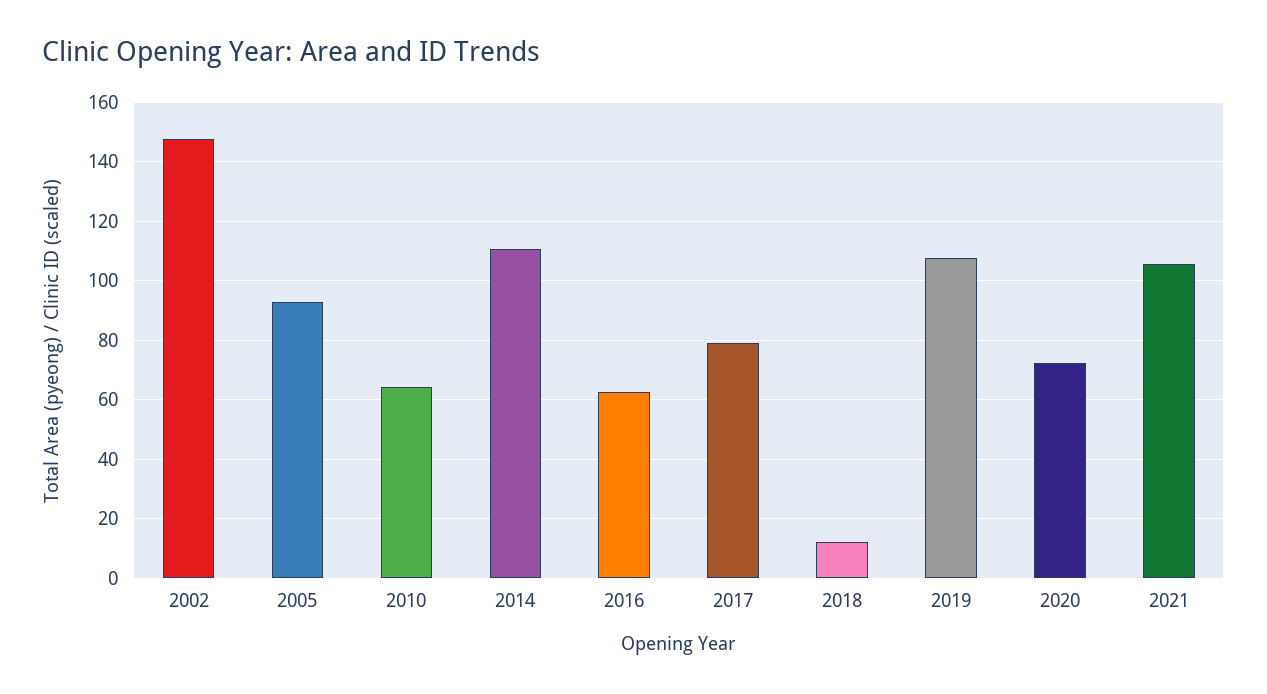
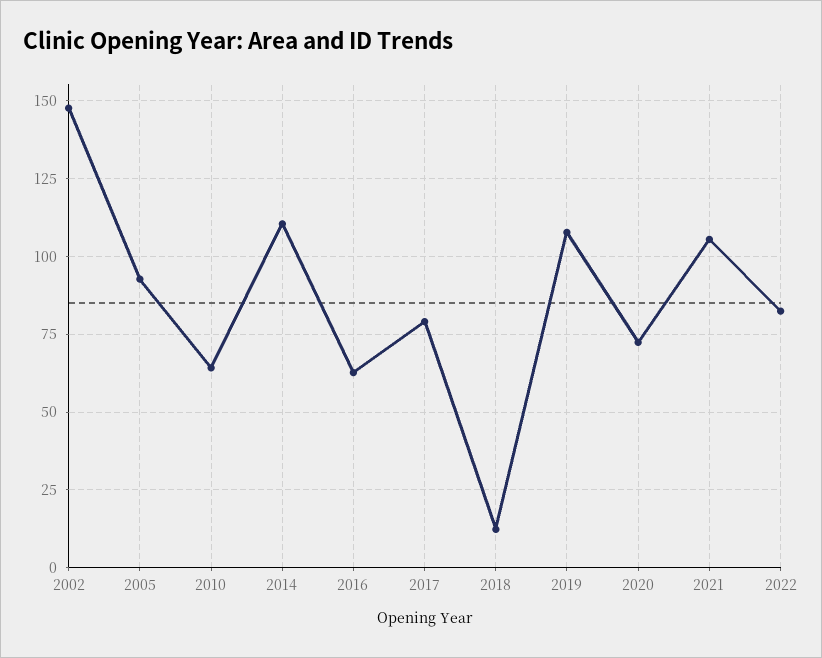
2022: none -> 82.5

